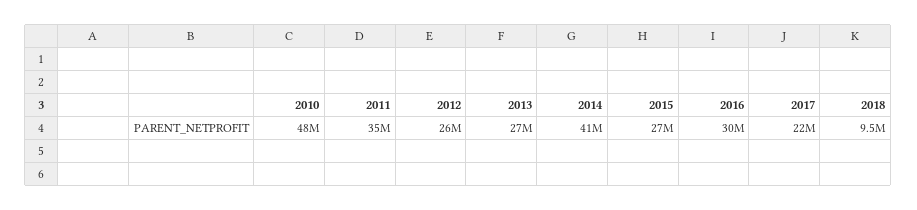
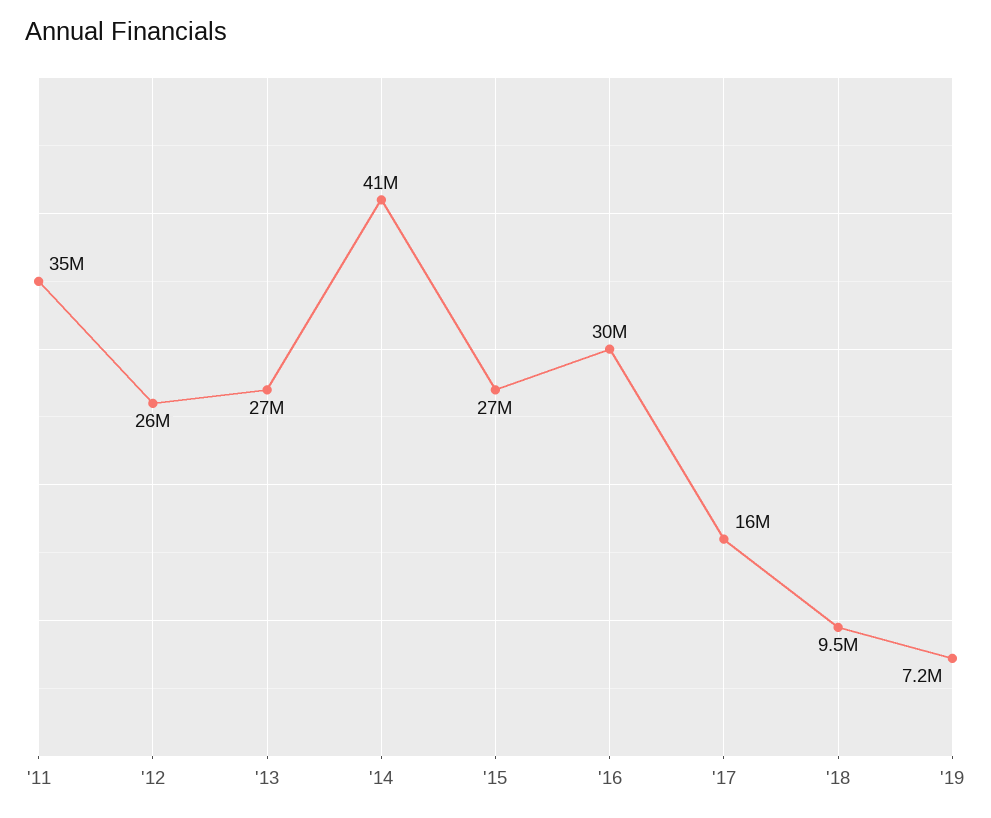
2010: 48000000 -> none
2017: 22000000 -> 16000000
'19: none -> 7200000

